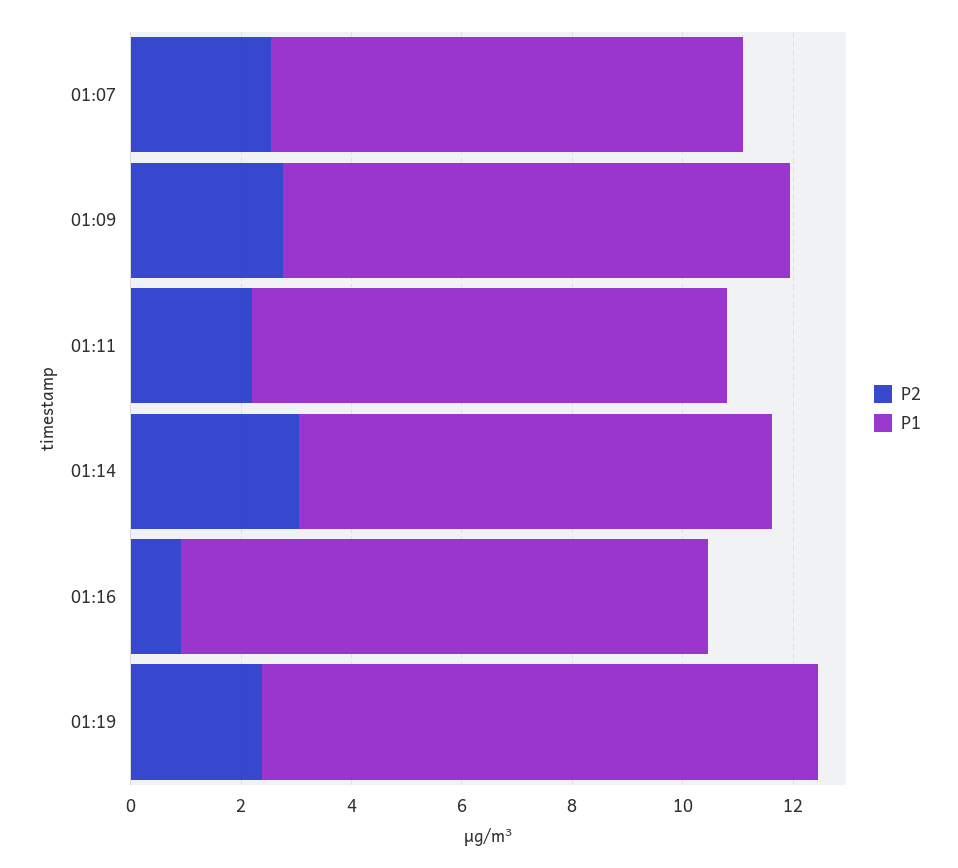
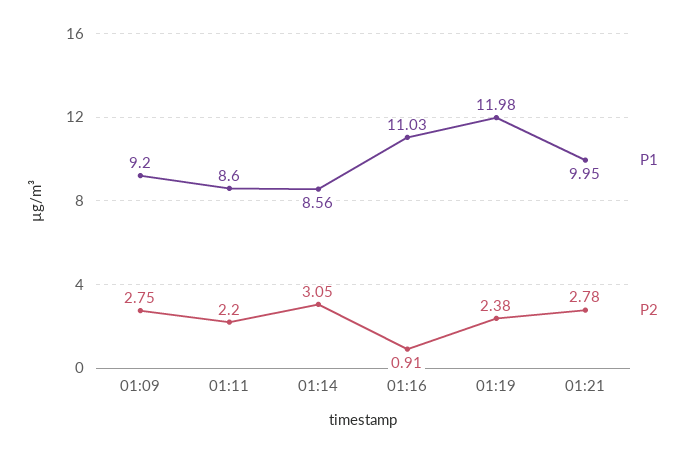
P2, 01:07: 2.5 -> none
P1, 01:07: 8.5 -> none
P1, 01:16: 9.5 -> 11.03
P1, 01:19: 10 -> 11.98
P1, 01:21: none -> 9.95
P2, 01:21: none -> 2.78

